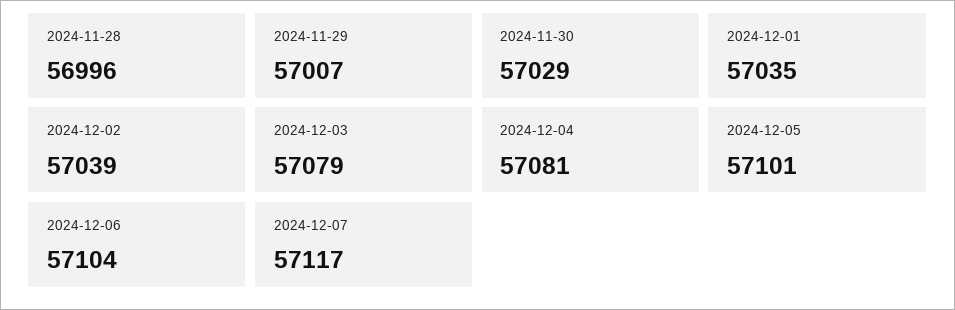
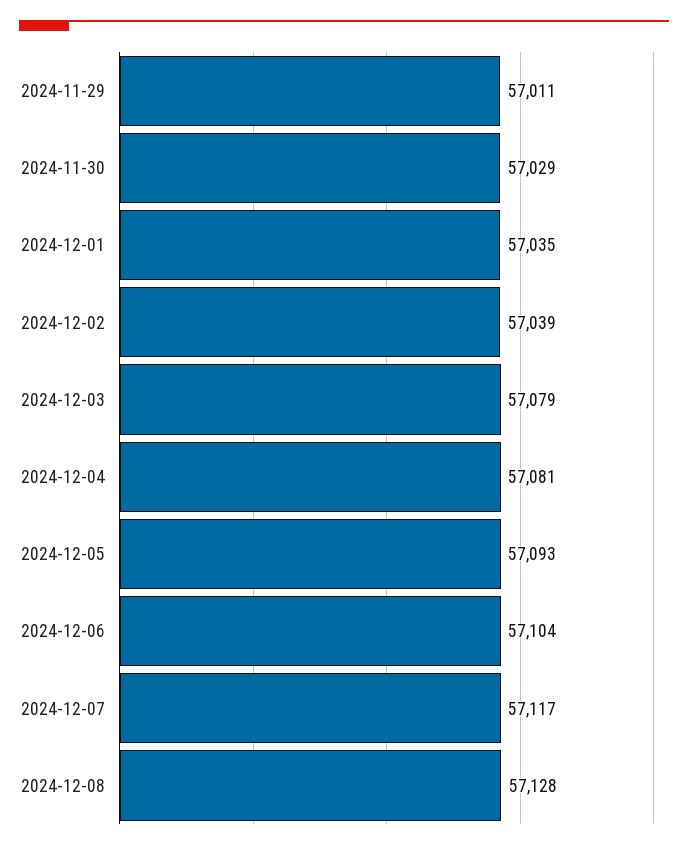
2024-11-28: 56996 -> none
2024-11-29: 57007 -> 57011
2024-12-05: 57101 -> 57093
2024-12-08: none -> 57128

